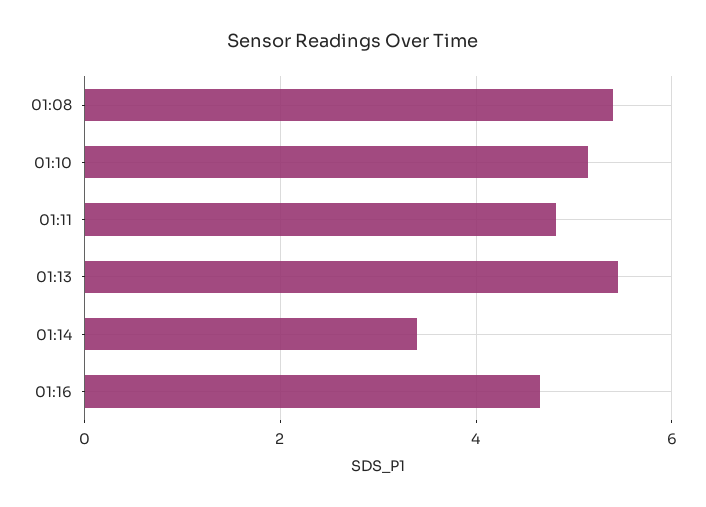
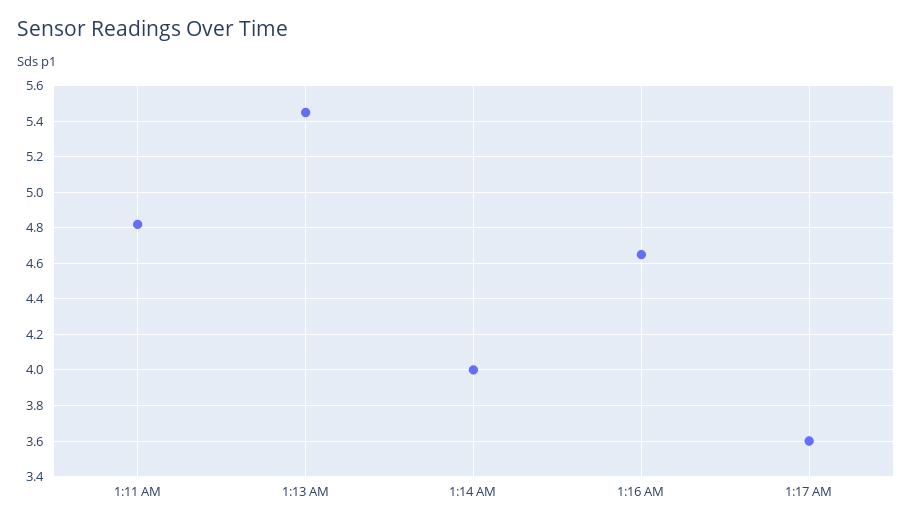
01:08: 5.4 -> none
01:10: 5.2 -> none
01:14: 3.4 -> 4
1:17 AM: none -> 3.6

